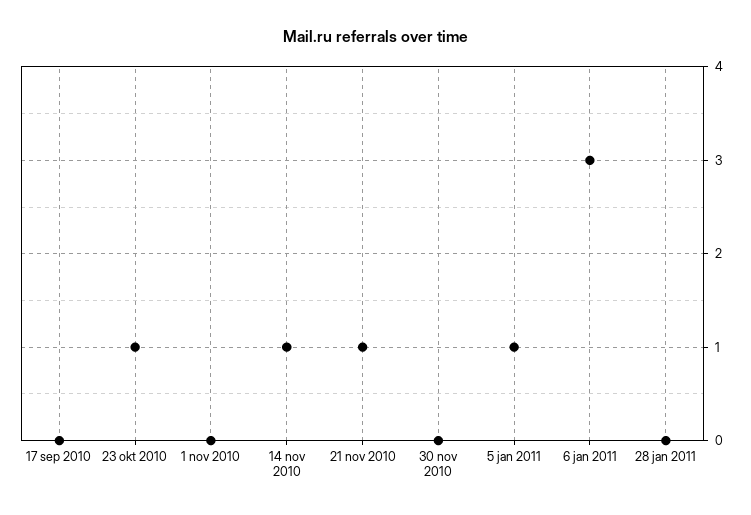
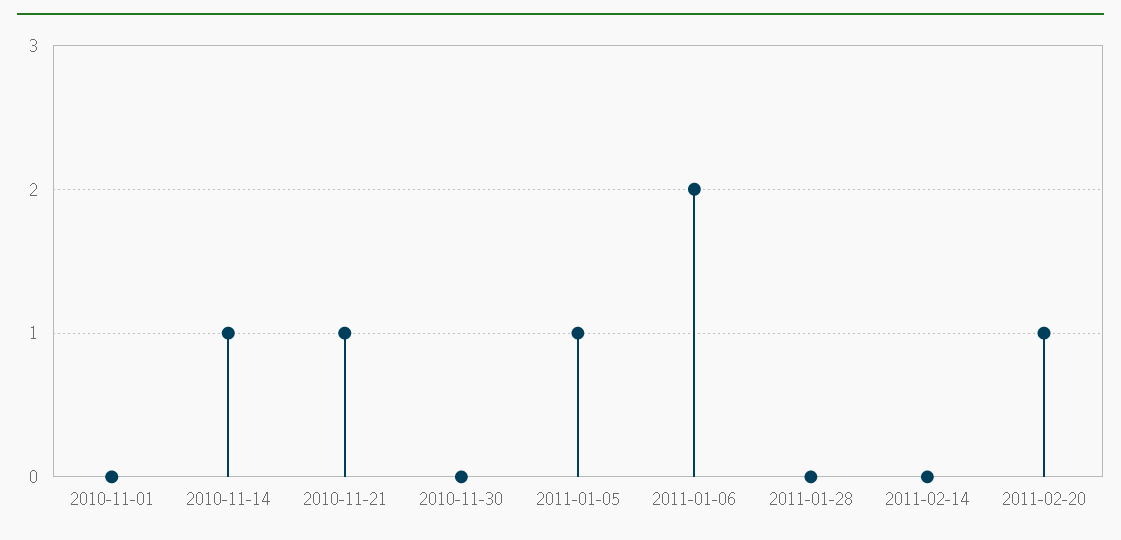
17 sep 2010: 0 -> none
23 okt 2010: 1 -> none
6 jan 2011: 3 -> 2
2011-02-14: none -> 0
2011-02-20: none -> 1

